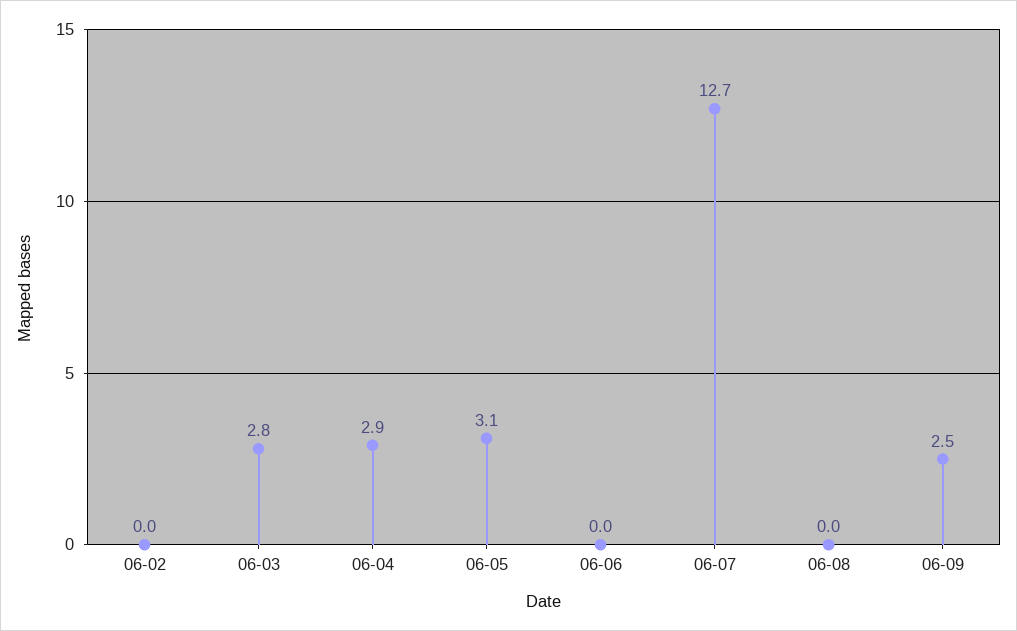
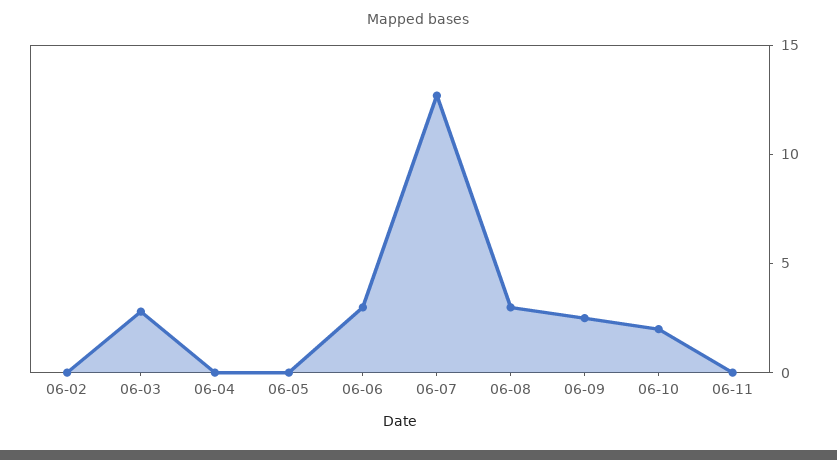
06-04: 2.9 -> 0
06-05: 3.1 -> 0
06-06: 0 -> 3
06-08: 0 -> 3
06-10: none -> 2
06-11: none -> 0

